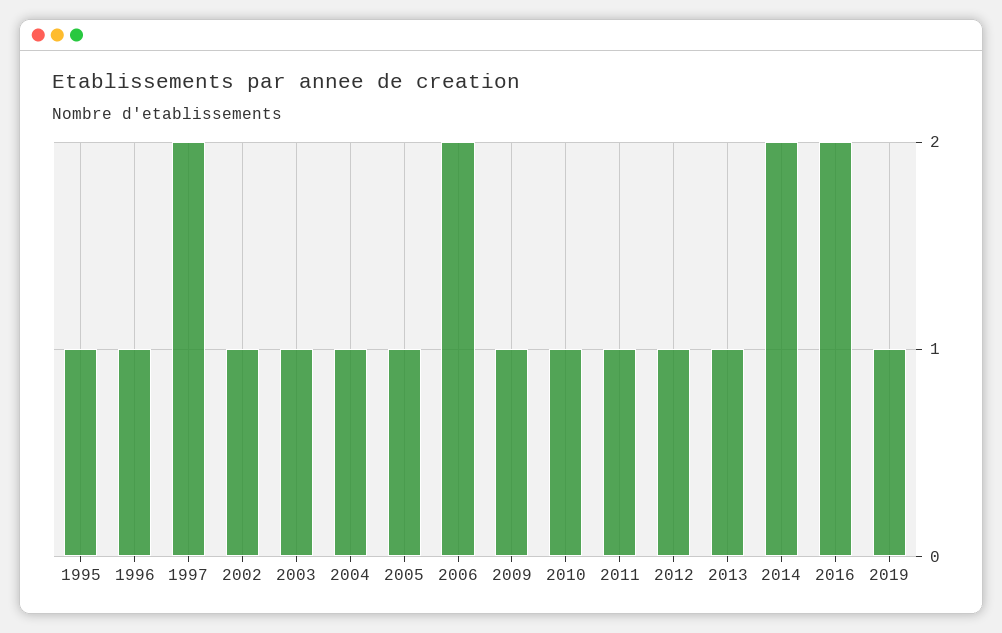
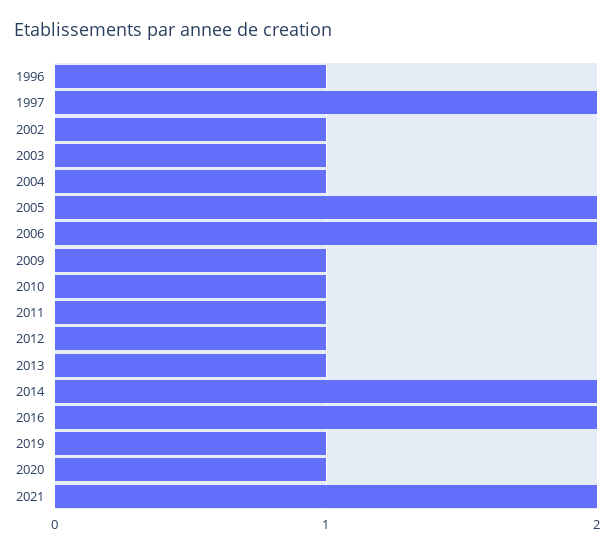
1995: 1 -> none
2005: 1 -> 2
2020: none -> 1
2021: none -> 2

